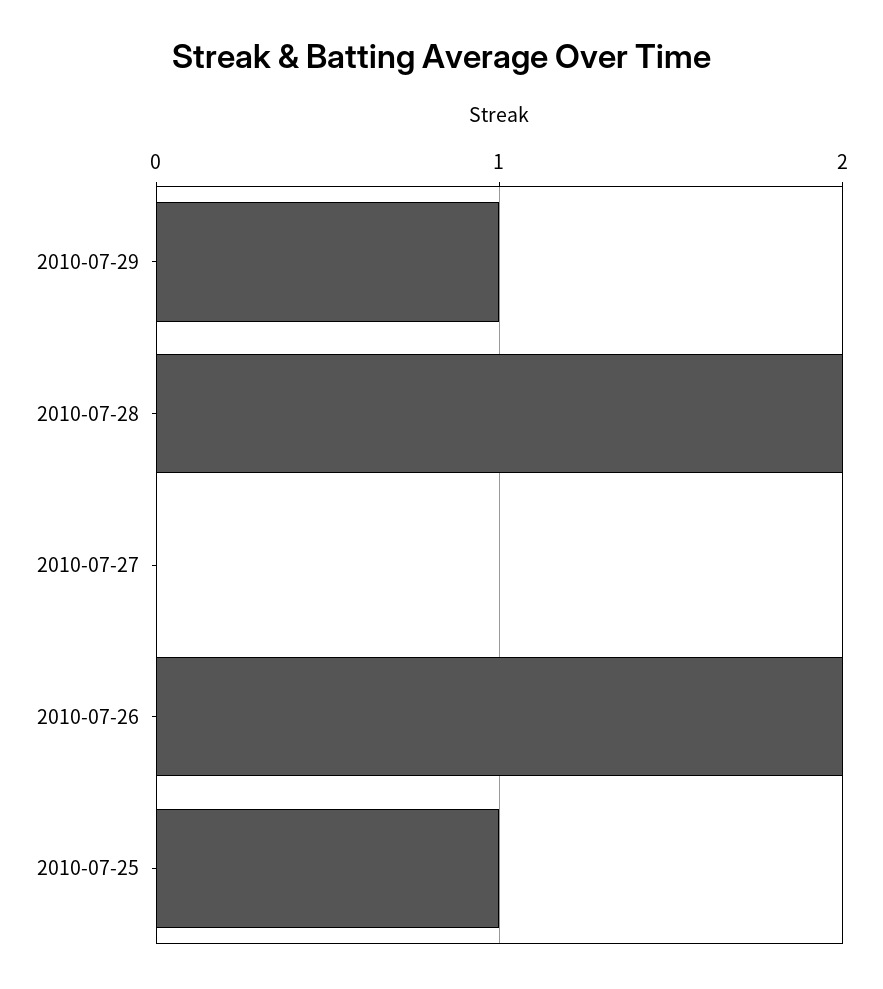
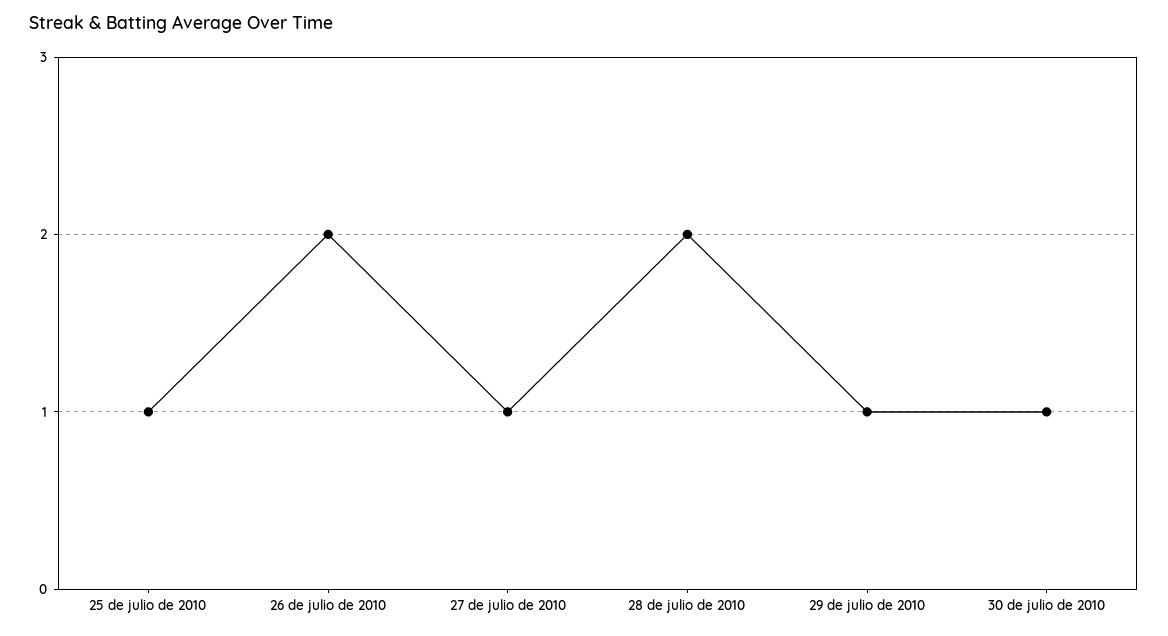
2010-07-27: 0 -> 1
30 de julio de 2010: none -> 1

